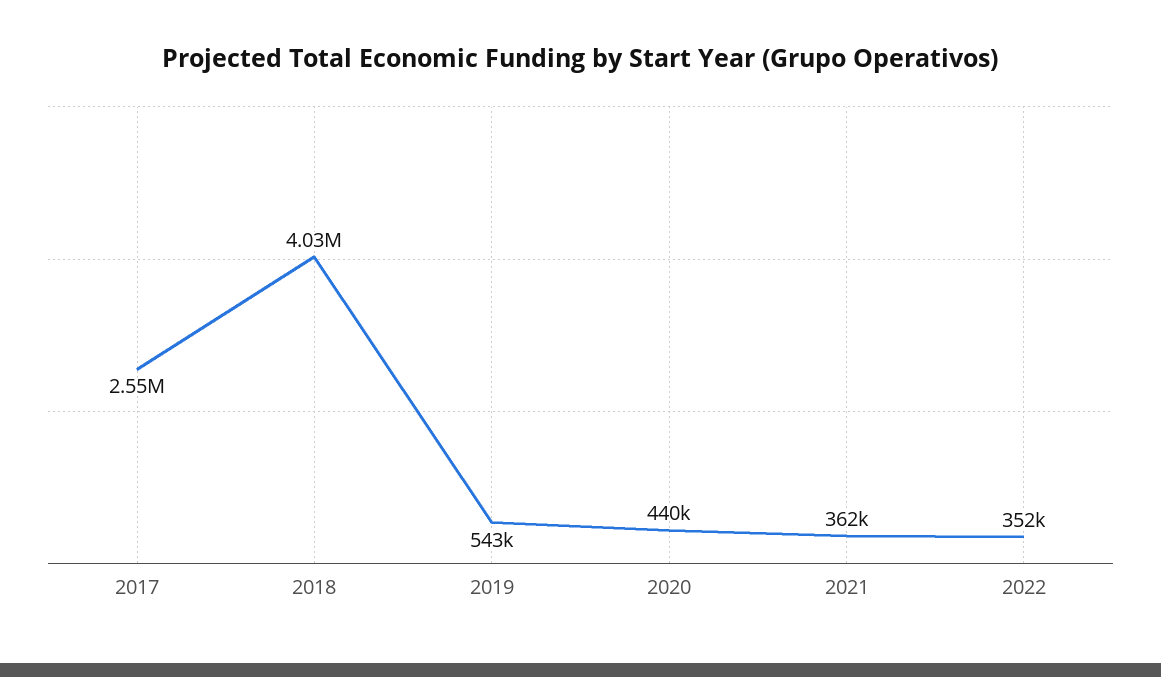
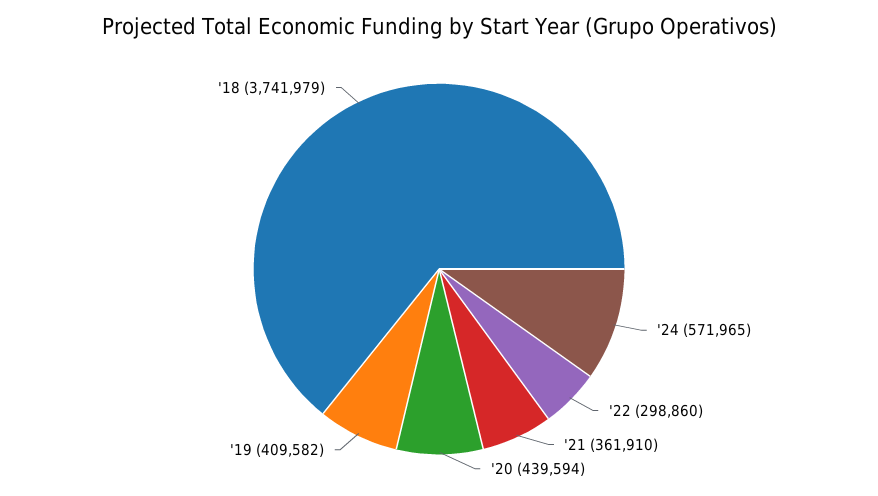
2017: 2550000 -> none
2018: 4030000 -> 3741979
2019: 543000 -> 409582
2022: 352000 -> 298860
'24: none -> 571965

